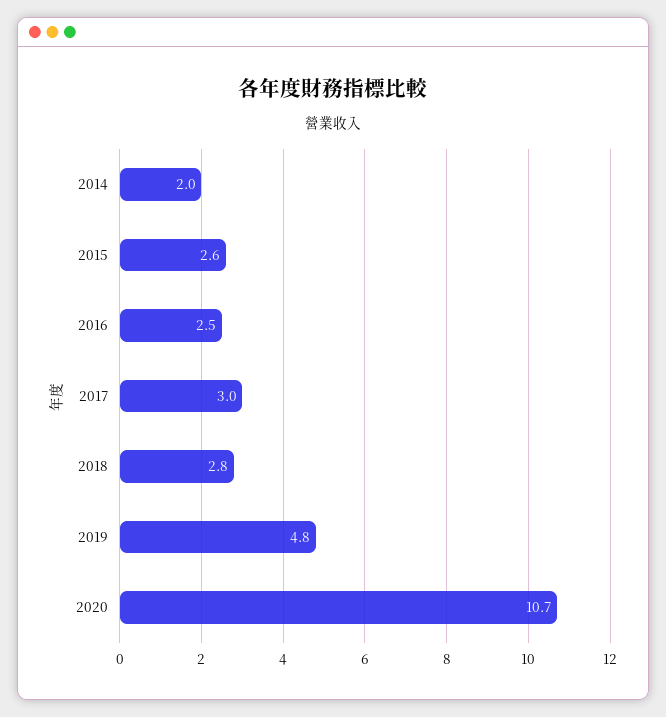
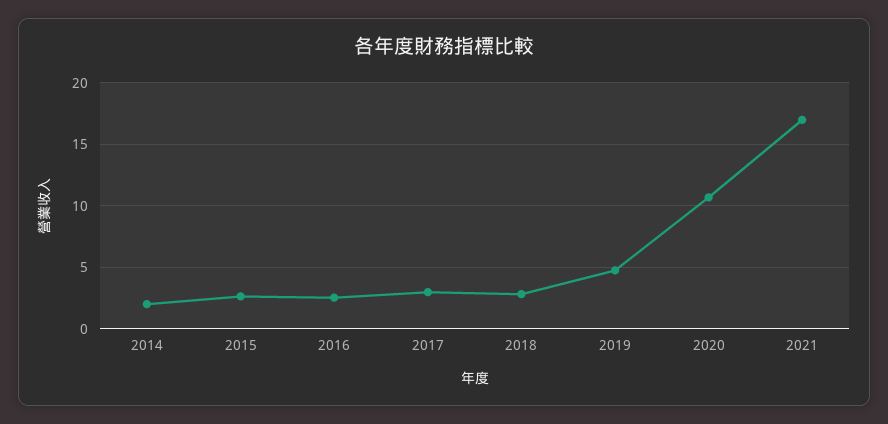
2021: none -> 17

